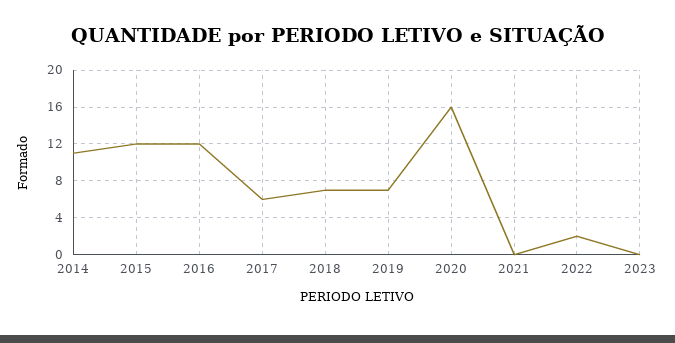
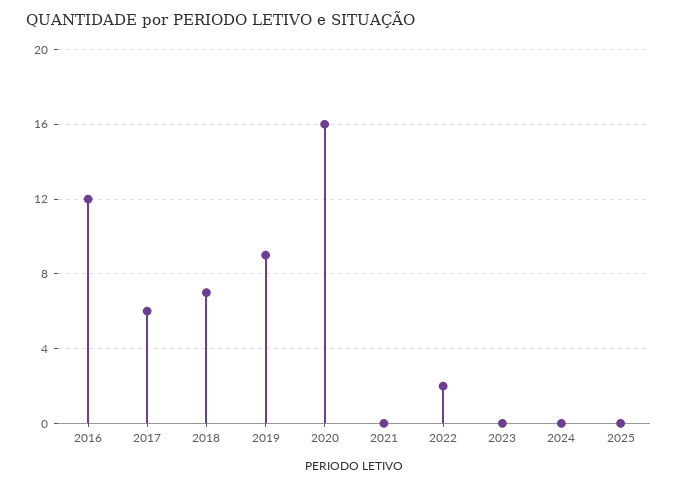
2014: 11 -> none
2015: 12 -> none
2019: 7 -> 9
2024: none -> 0
2025: none -> 0

